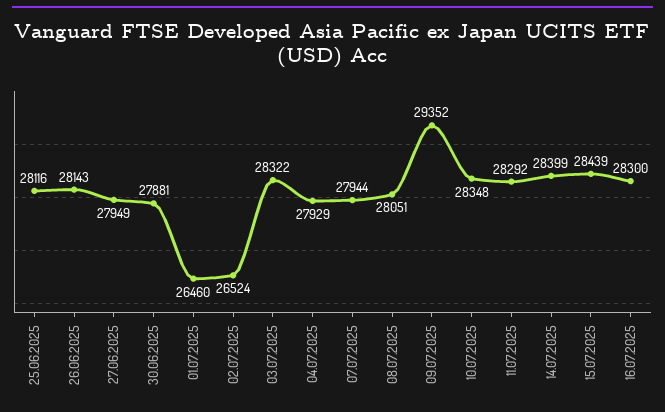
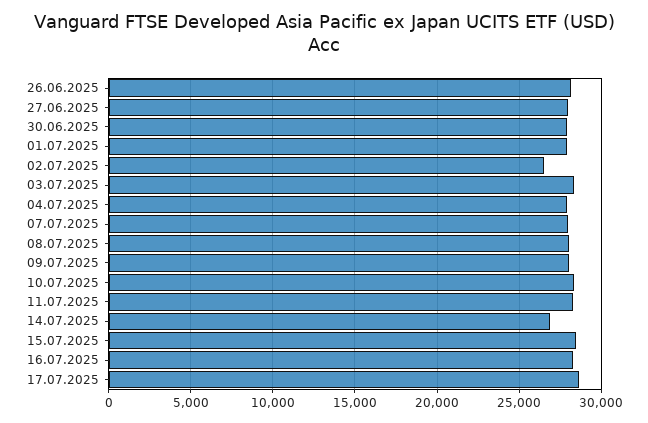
25.06.2025: 28116 -> none
01.07.2025: 26460 -> 28000
09.07.2025: 29352 -> 28000
14.07.2025: 28399 -> 27000
17.07.2025: none -> 28500

